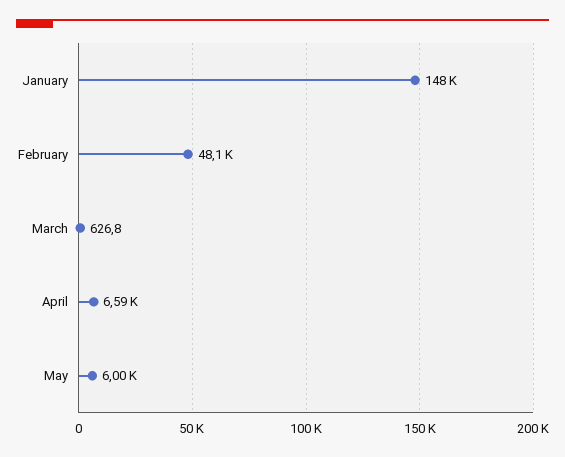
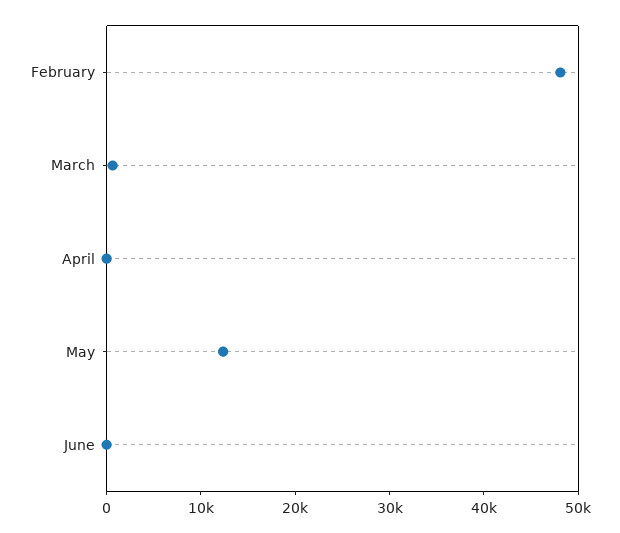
January: 148000 -> none
April: 6590 -> 0
May: 6000 -> 12000
June: none -> 0

